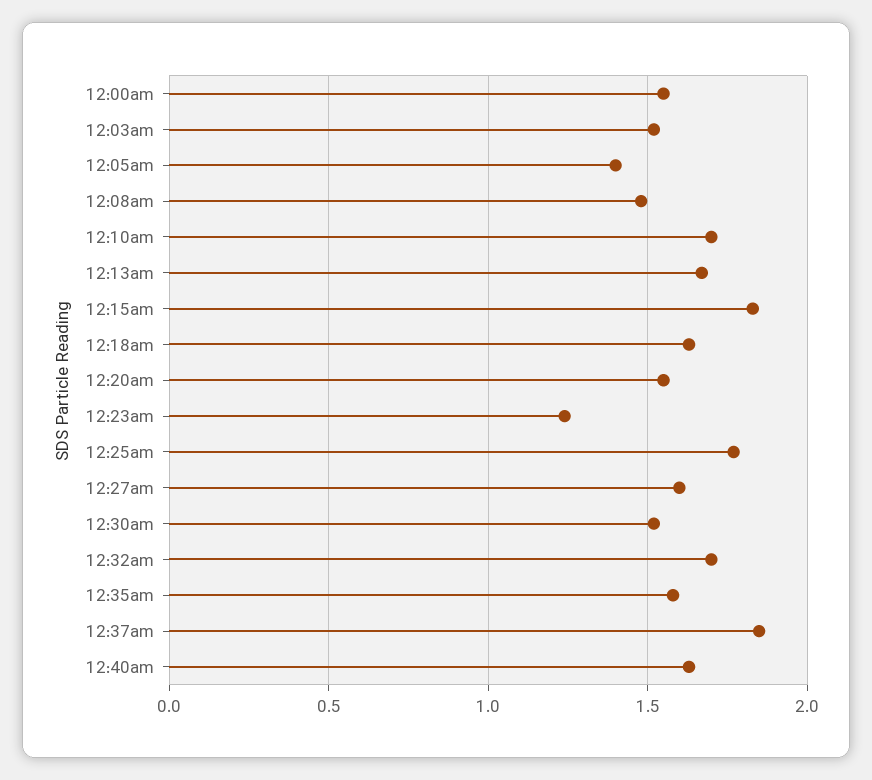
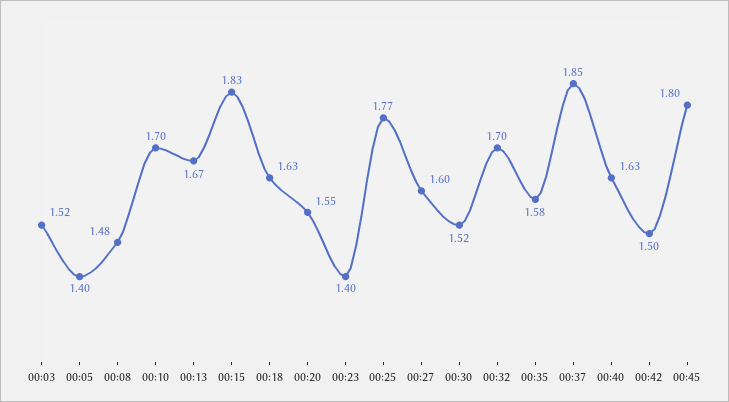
12:00am: 1.55 -> none
12:23am: 1.25 -> 1.4
00:42: none -> 1.5
00:45: none -> 1.8

